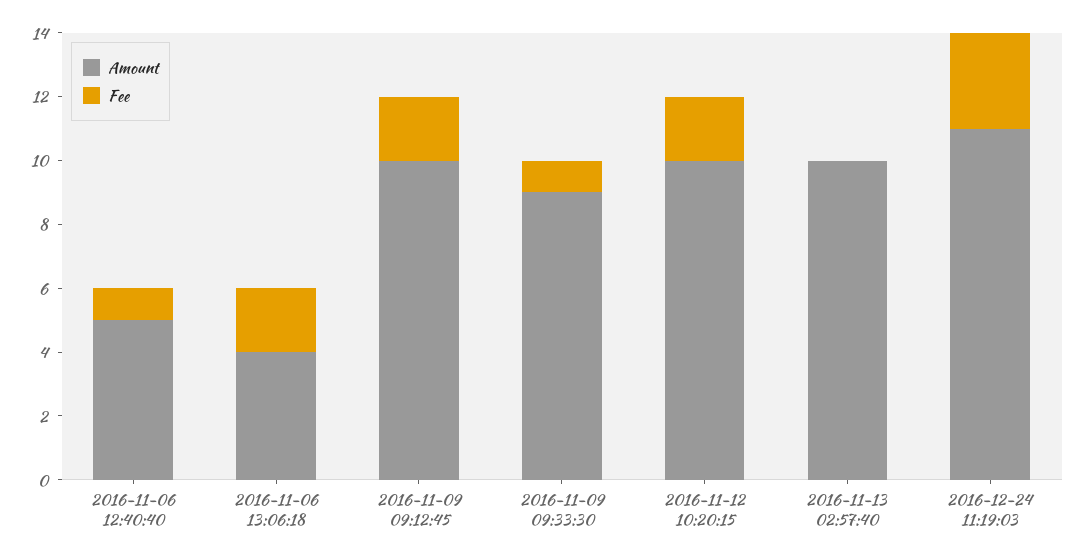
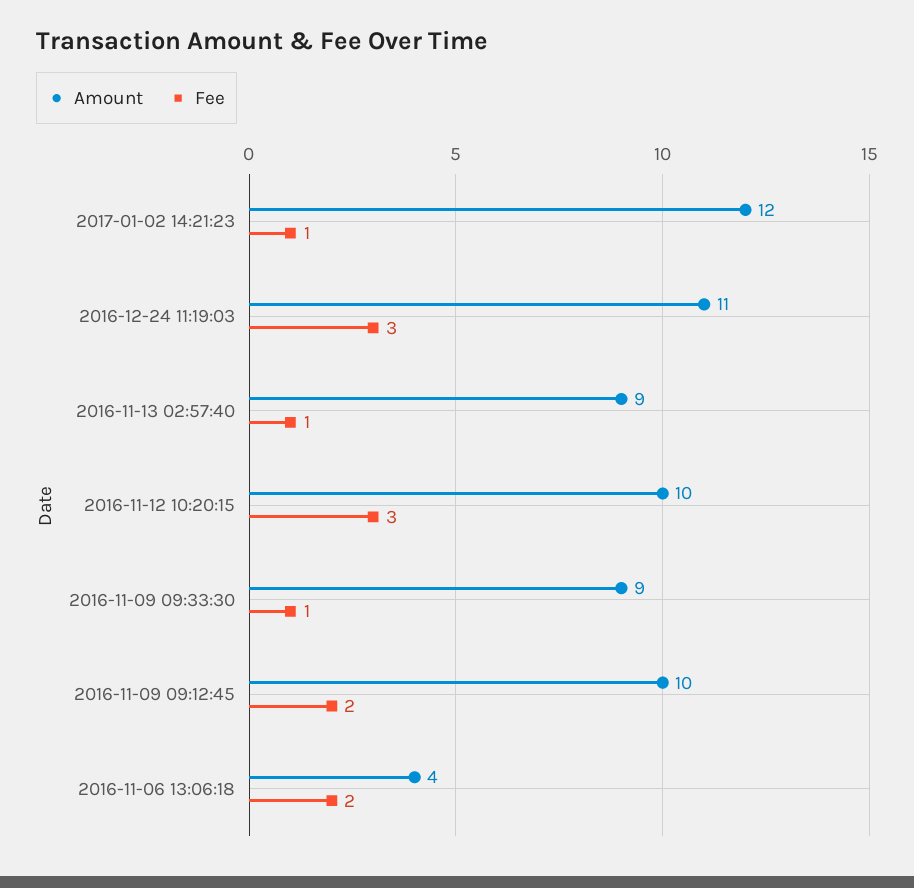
Amount, 2016-11-06 12:40:40: 5 -> none
Fee, 2016-11-06 12:40:40: 1 -> none
Fee, 2016-11-12 10:20:15: 2 -> 3
Amount, 2016-11-13 02:57:40: 10 -> 9
Fee, 2016-11-13 02:57:40: 0 -> 1
Amount, 2017-01-02 14:21:23: none -> 12
Fee, 2017-01-02 14:21:23: none -> 1

